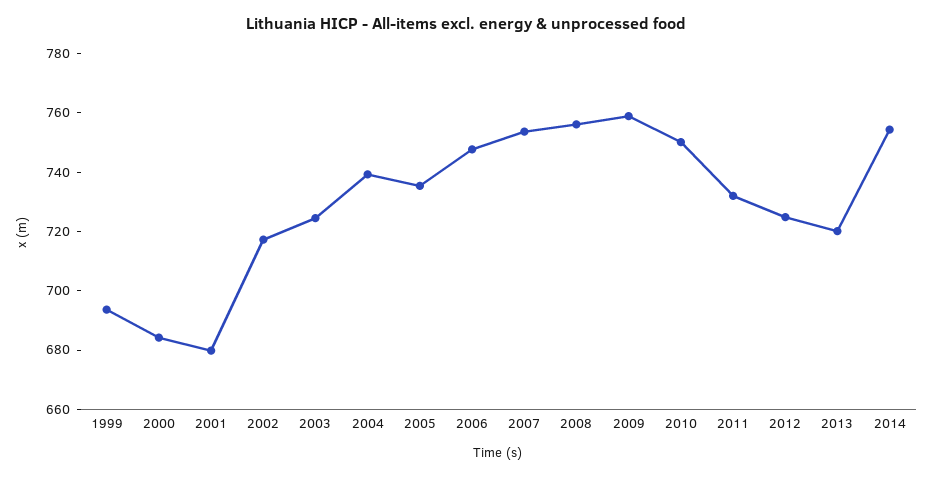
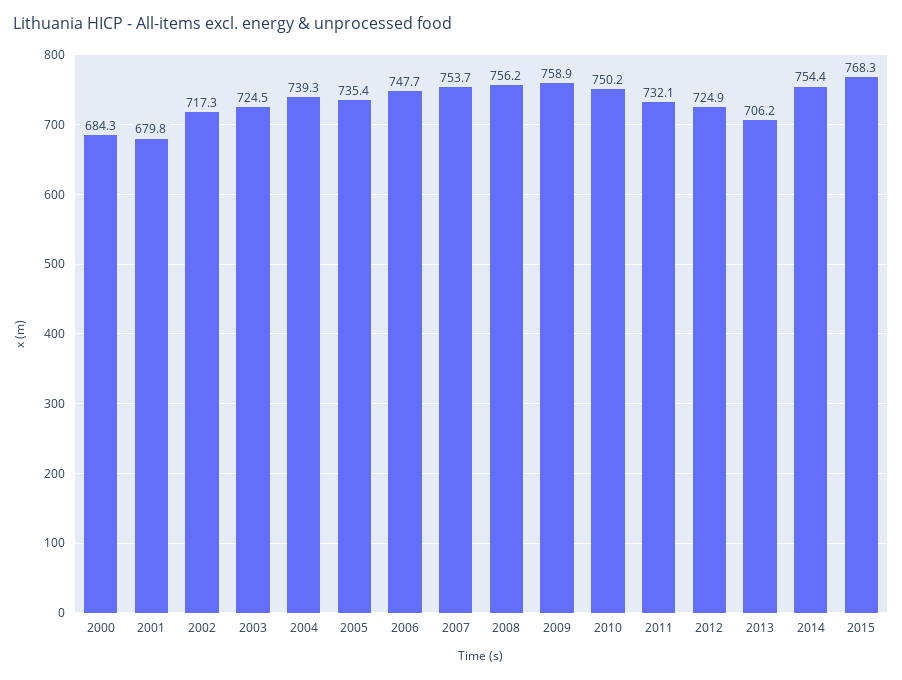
1999: 695 -> none
2013: 720 -> 706.2
2015: none -> 768.3

